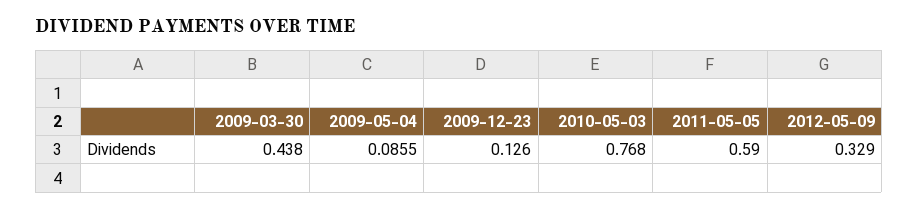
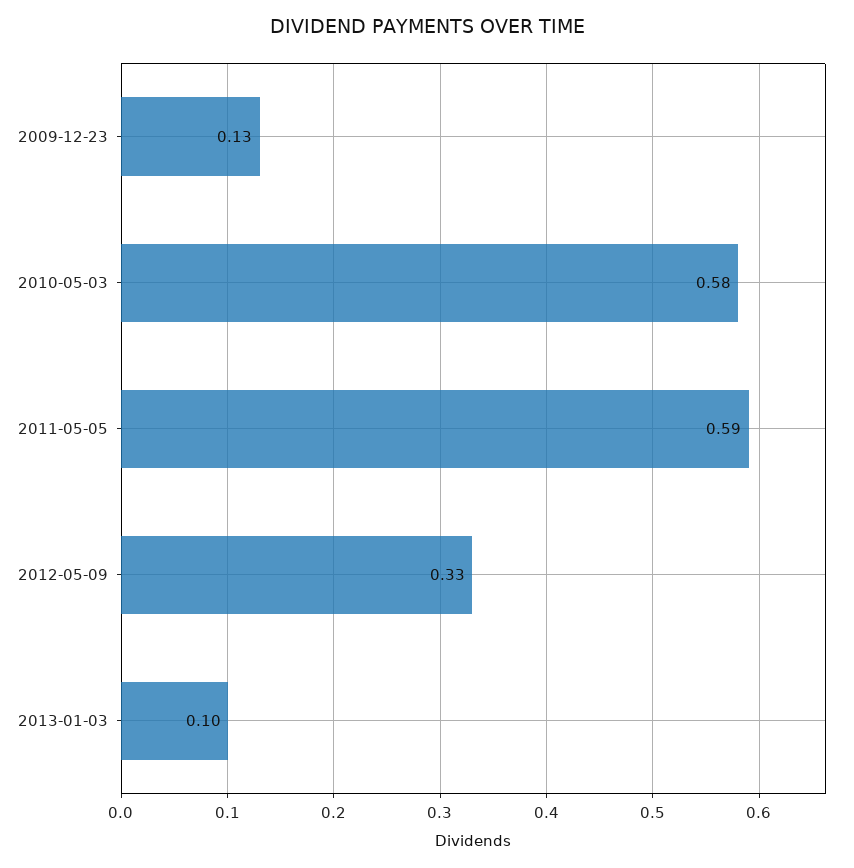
2009-03-30: 0.438 -> none
2009-05-04: 0.0855 -> none
2010-05-03: 0.768 -> 0.58
2013-01-03: none -> 0.1

